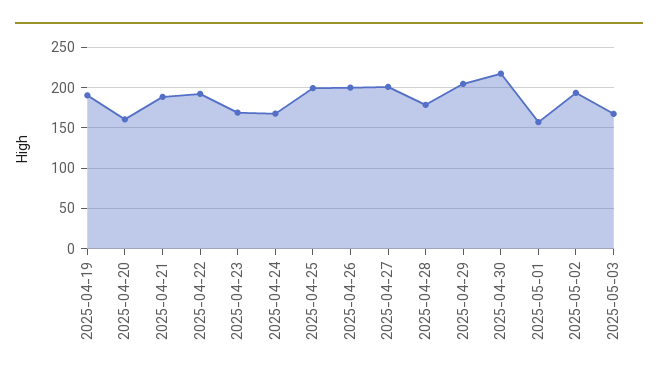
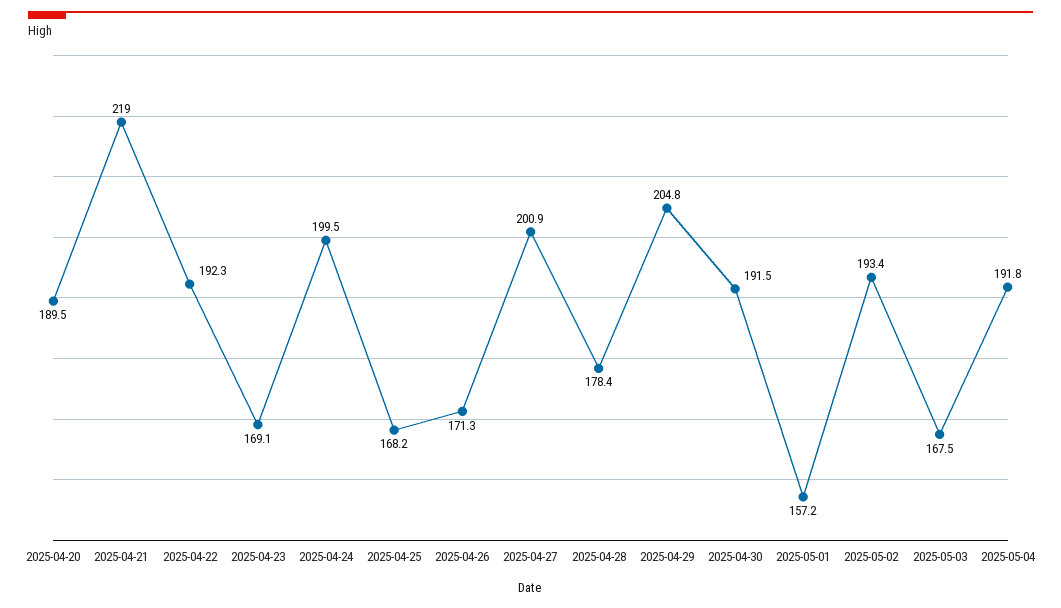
2025-04-19: 190 -> none
2025-04-20: 160 -> 189.5
2025-04-21: 190 -> 219
2025-04-24: 170 -> 199.5
2025-04-25: 200 -> 168.2
2025-04-26: 200 -> 171.3
2025-04-30: 220 -> 191.5
2025-05-04: none -> 191.8

